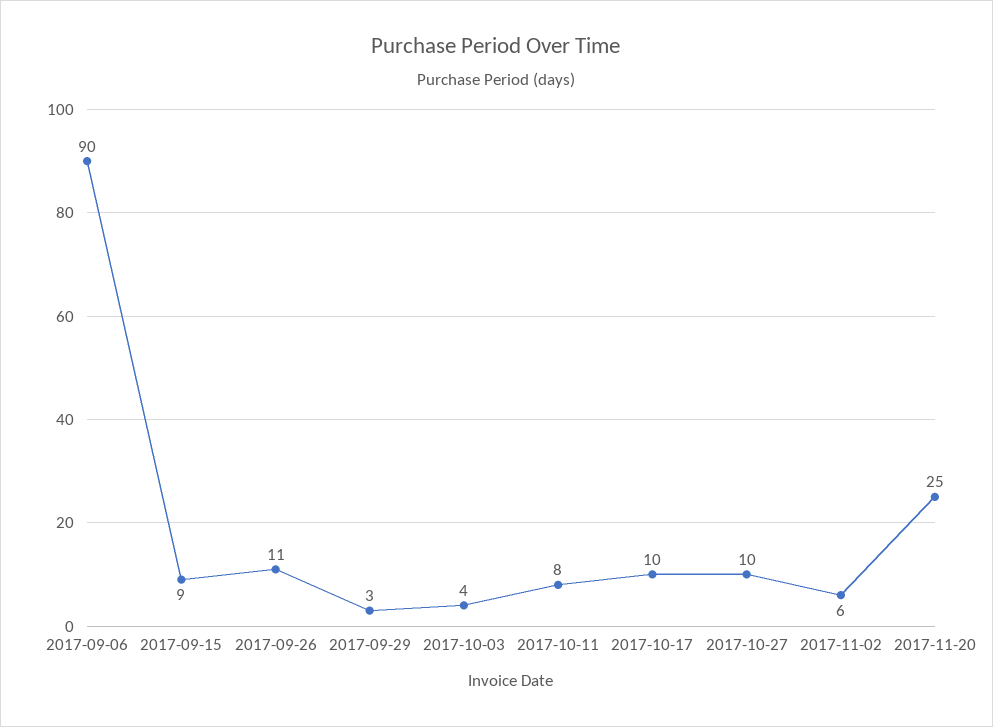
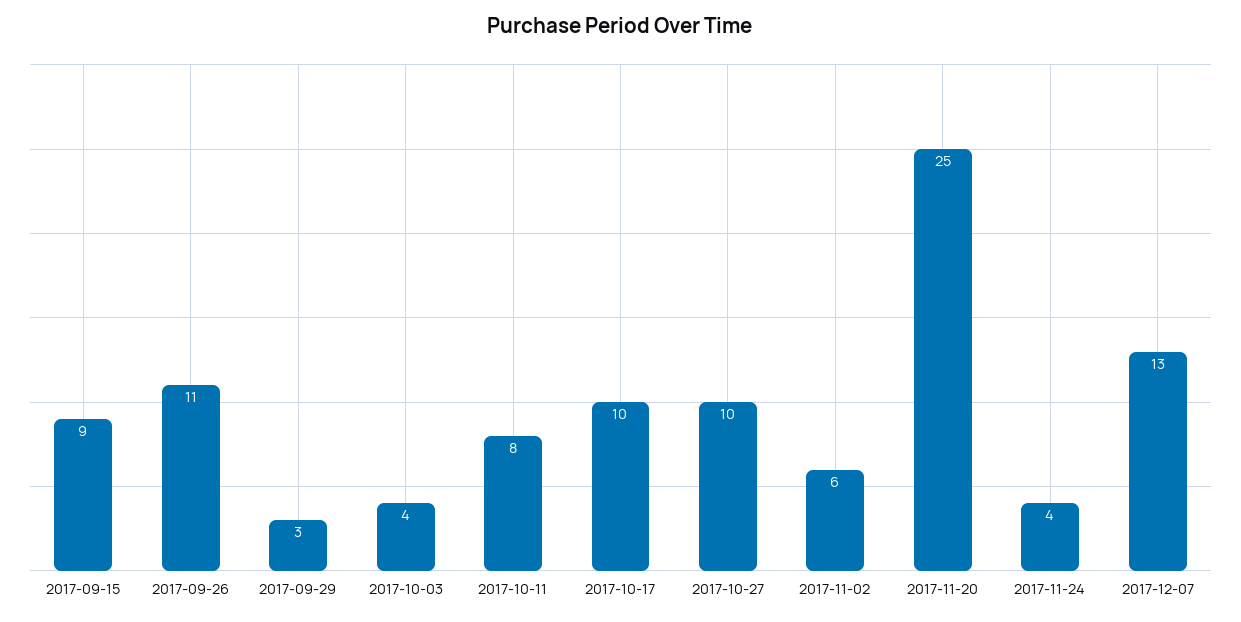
2017-09-06: 90 -> none
2017-11-24: none -> 4
2017-12-07: none -> 13

